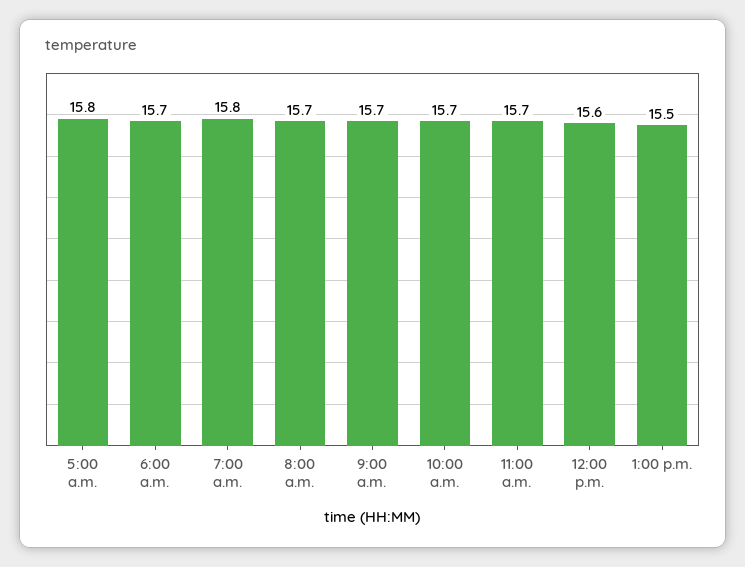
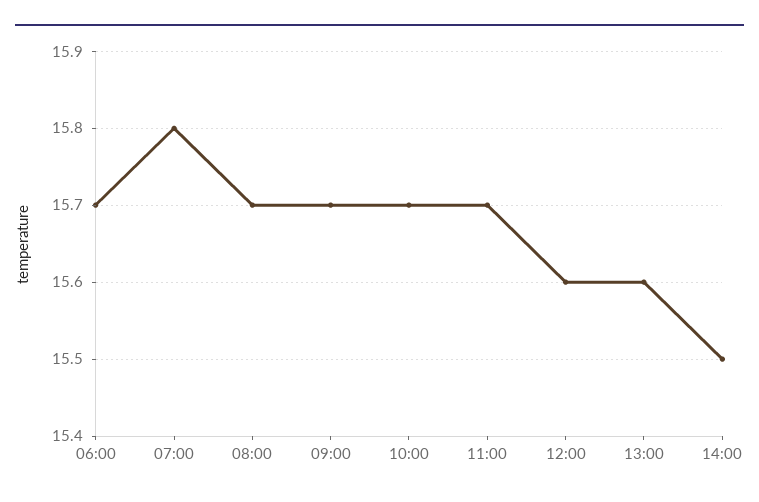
5:00 a.m.: 15.8 -> none
1:00 p.m.: 15.5 -> 15.6
14:00: none -> 15.5

